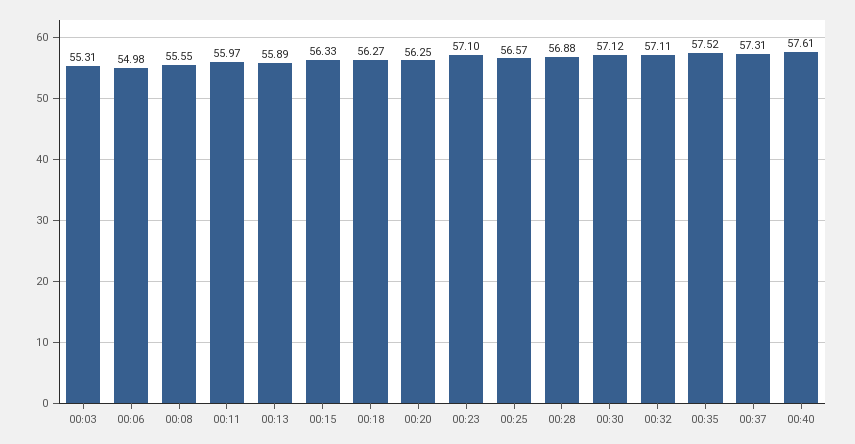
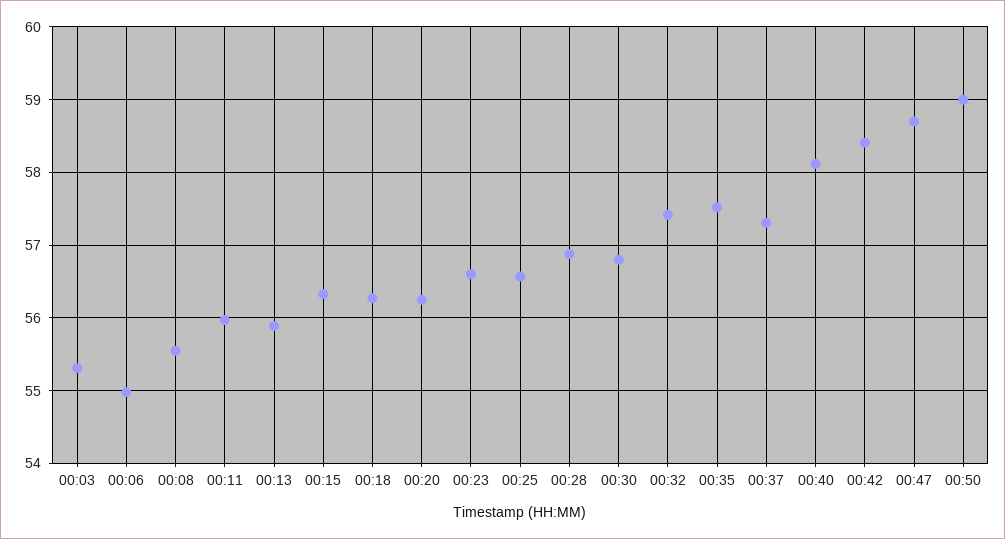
00:23: 57.1 -> 56.6
00:30: 57.12 -> 56.8
00:32: 57.11 -> 57.4
00:40: 57.61 -> 58.1
00:42: none -> 58.4
00:47: none -> 58.7
00:50: none -> 59

